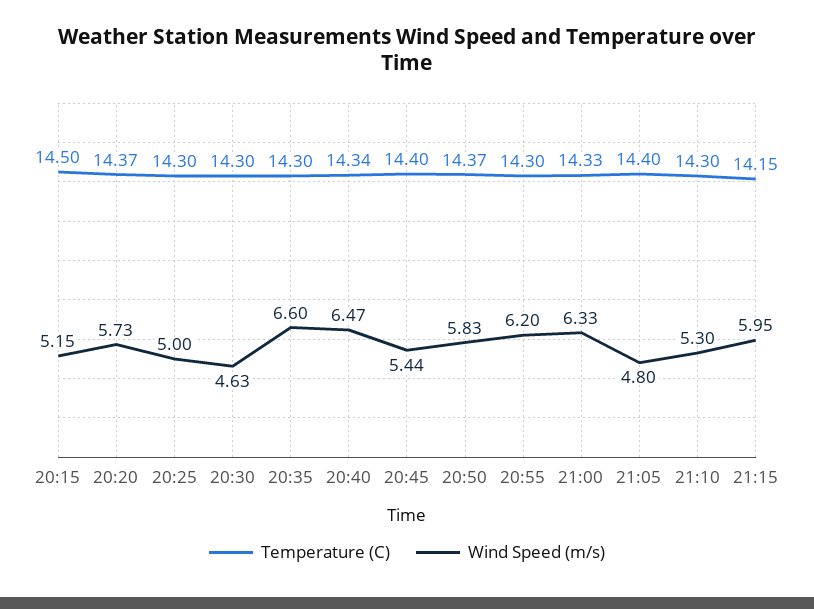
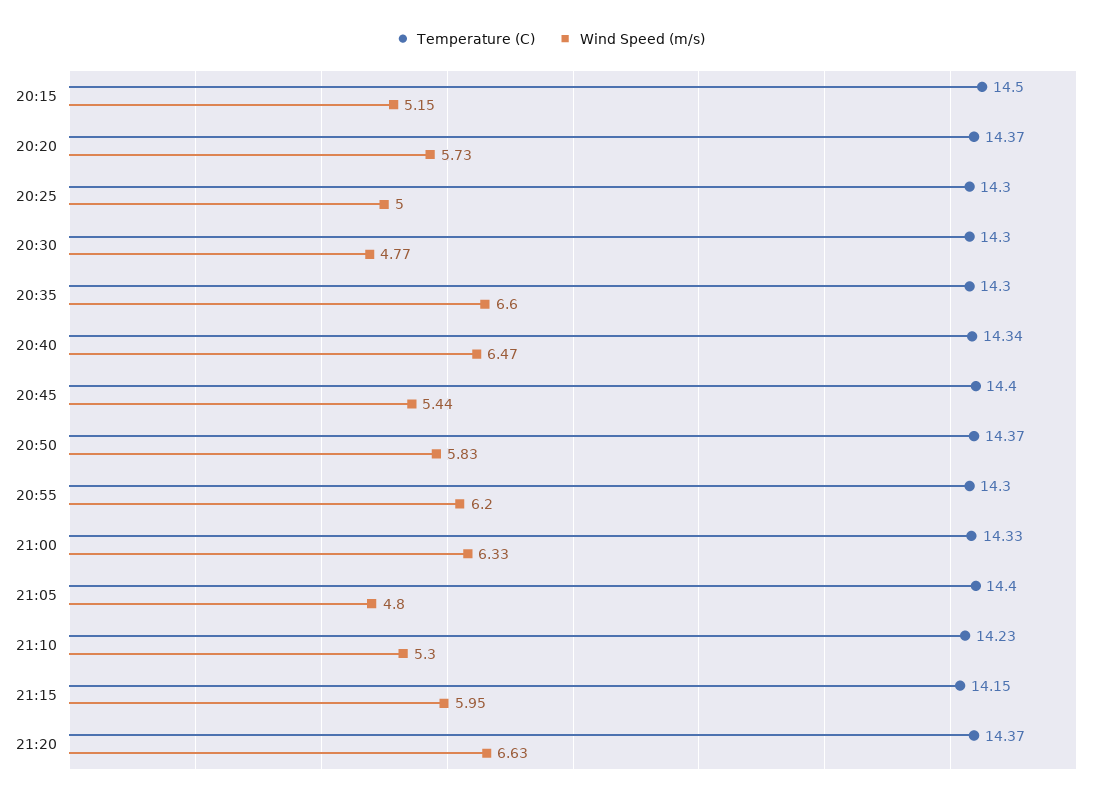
Wind Speed (m/s), 20:30: 4.63 -> 4.77
Temperature (C), 21:10: 14.3 -> 14.23
Temperature (C), 21:20: none -> 14.37
Wind Speed (m/s), 21:20: none -> 6.63

